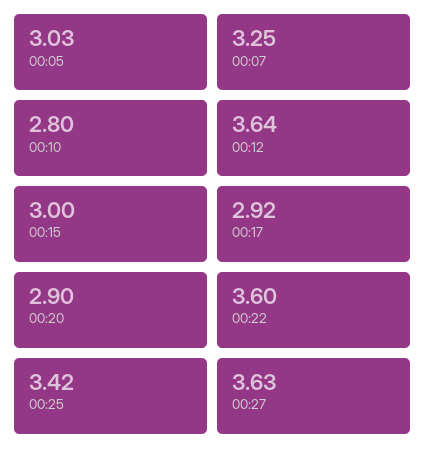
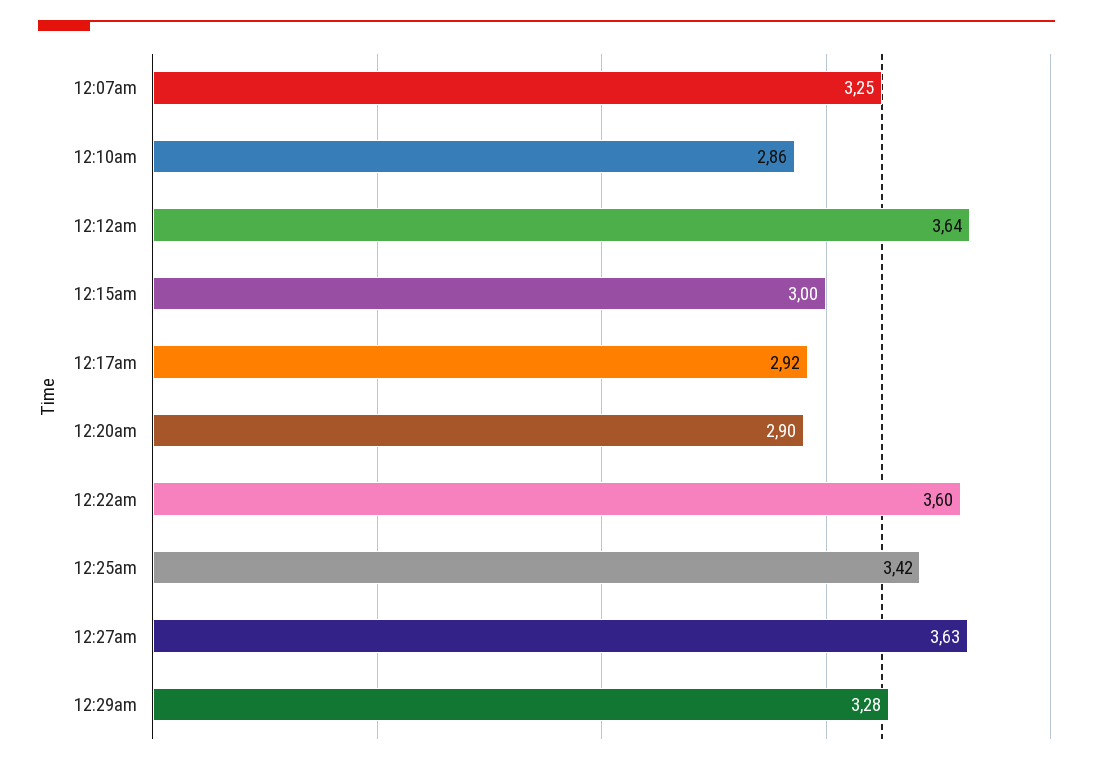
00:05: 3.03 -> none
00:10: 2.8 -> 2.86
12:29am: none -> 3.28

